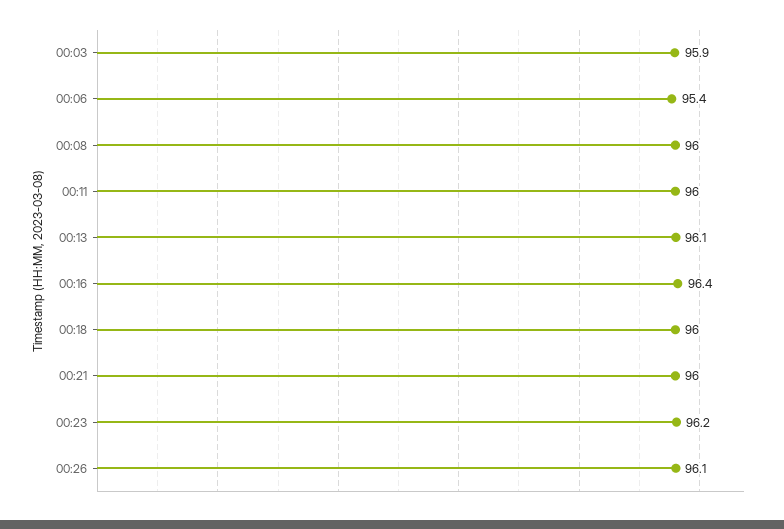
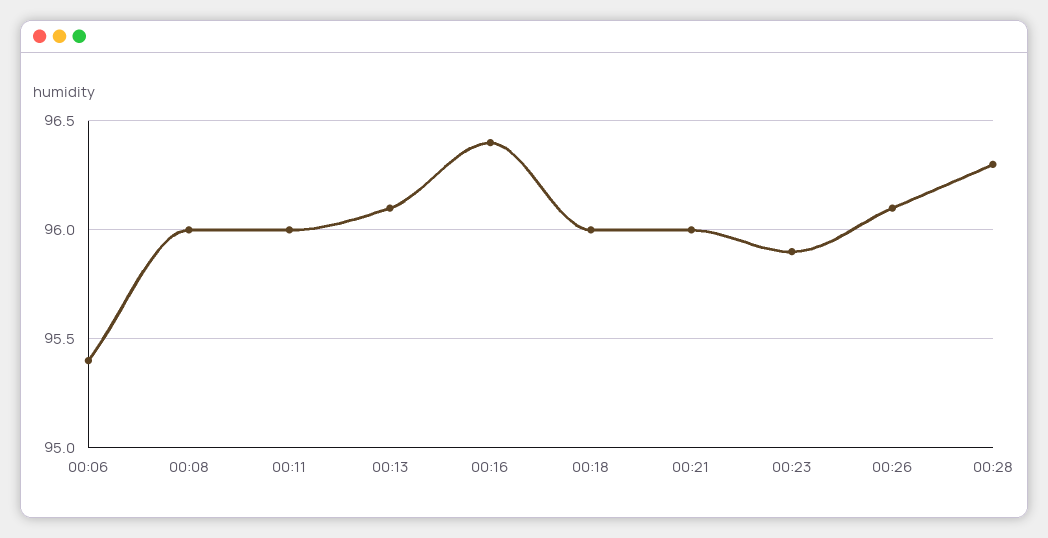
00:03: 95.9 -> none
00:23: 96.2 -> 95.9
00:28: none -> 96.3

